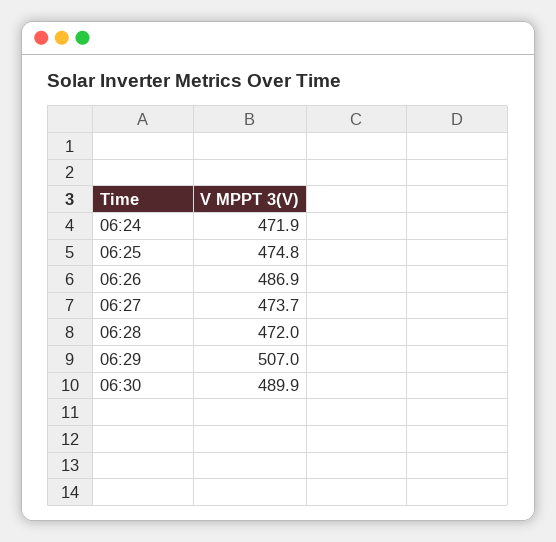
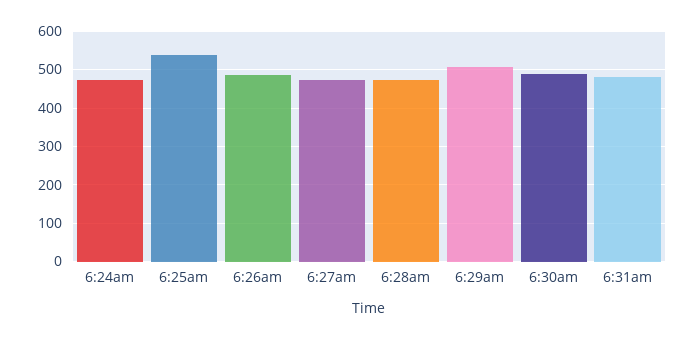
06:25: 474.8 -> 540
6:31am: none -> 480

